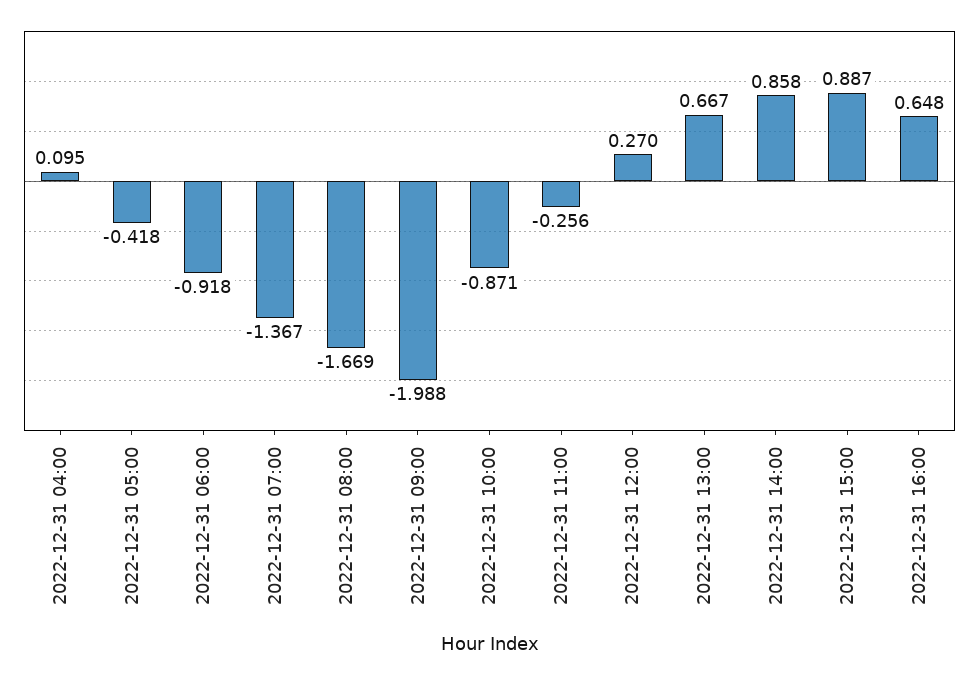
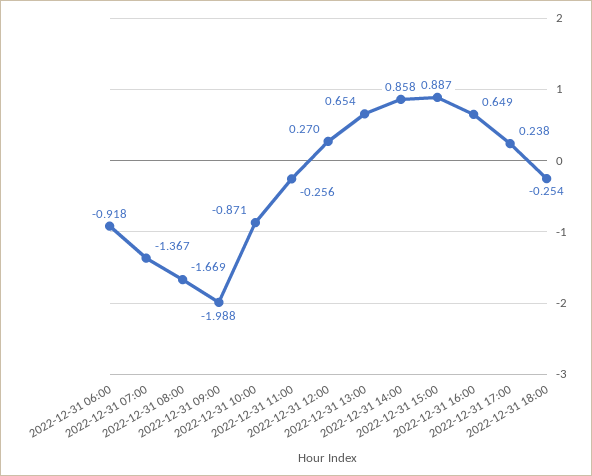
2022-12-31 04:00: 0.095 -> none
2022-12-31 05:00: -0.418 -> none
2022-12-31 13:00: 0.667 -> 0.654
2022-12-31 16:00: 0.648 -> 0.649
2022-12-31 17:00: none -> 0.238
2022-12-31 18:00: none -> -0.254

